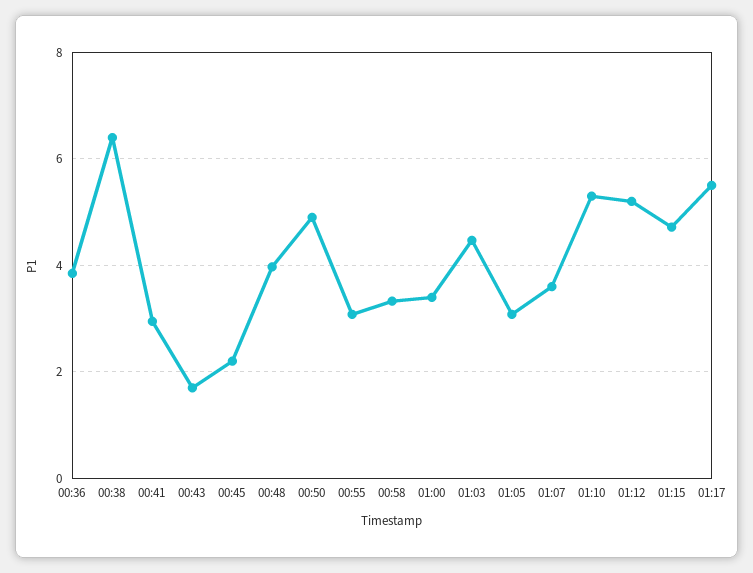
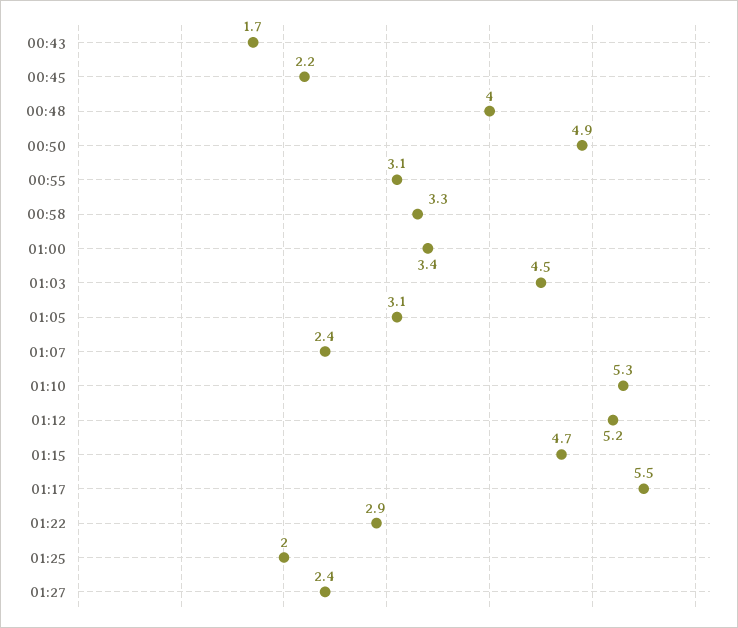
00:36: 3.8 -> none
00:38: 6.4 -> none
00:41: 3 -> none
01:07: 3.6 -> 2.4
01:22: none -> 2.9
01:25: none -> 2
01:27: none -> 2.4

